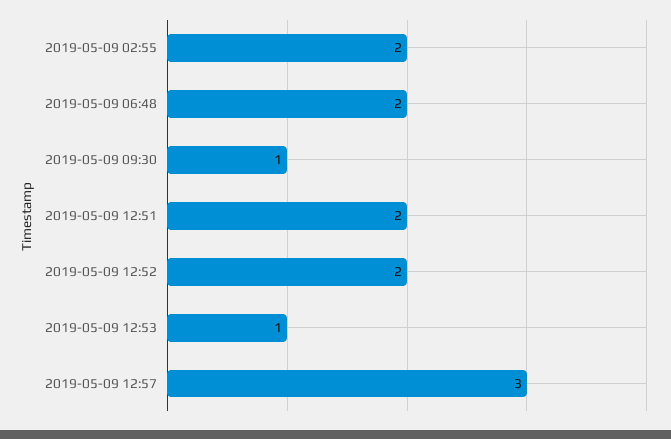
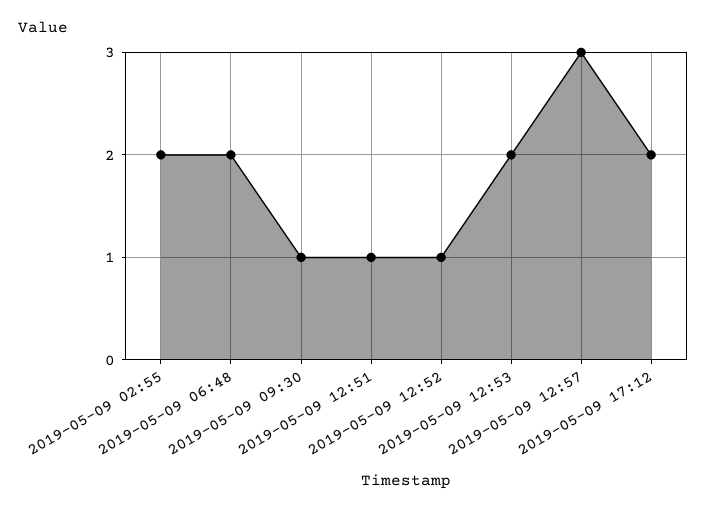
2019-05-09 12:51: 2 -> 1
2019-05-09 12:52: 2 -> 1
2019-05-09 12:53: 1 -> 2
2019-05-09 17:12: none -> 2

